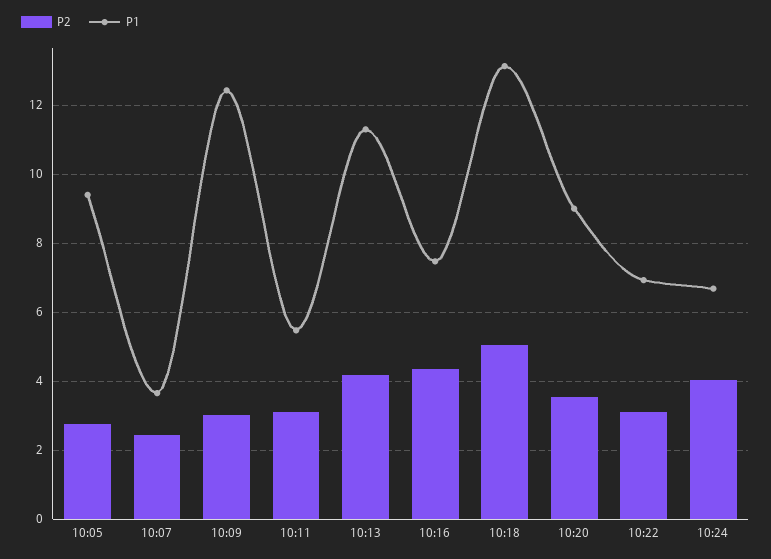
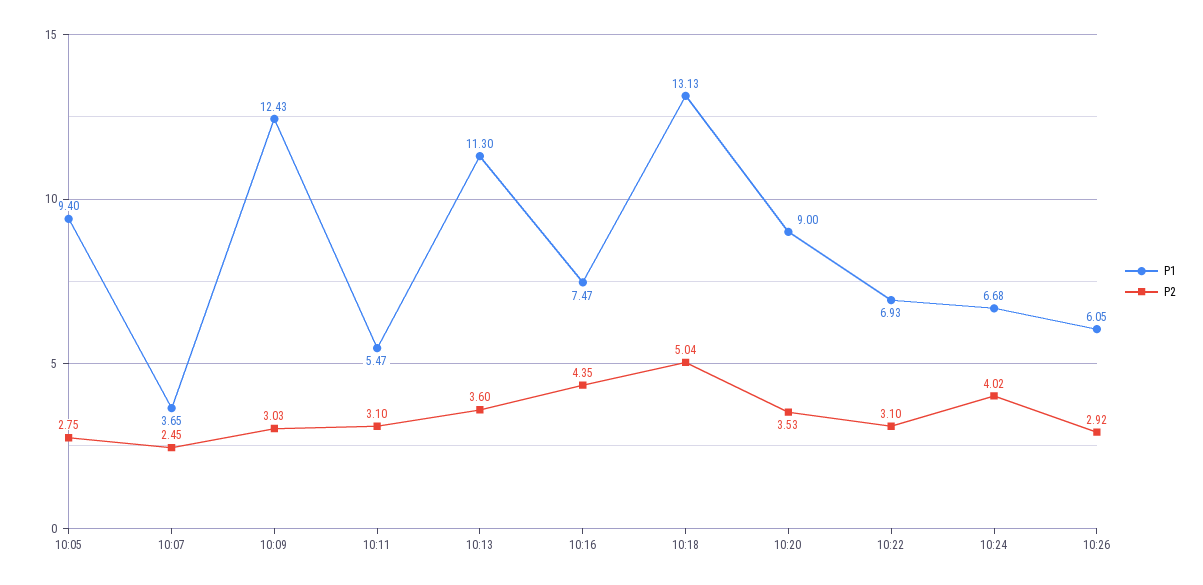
P2, 10:13: 4.2 -> 3.6
P1, 10:26: none -> 6.05
P2, 10:26: none -> 2.92

